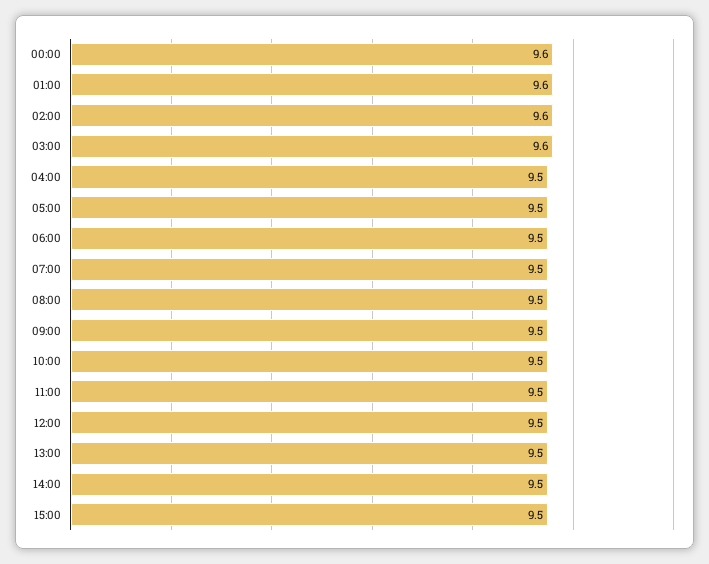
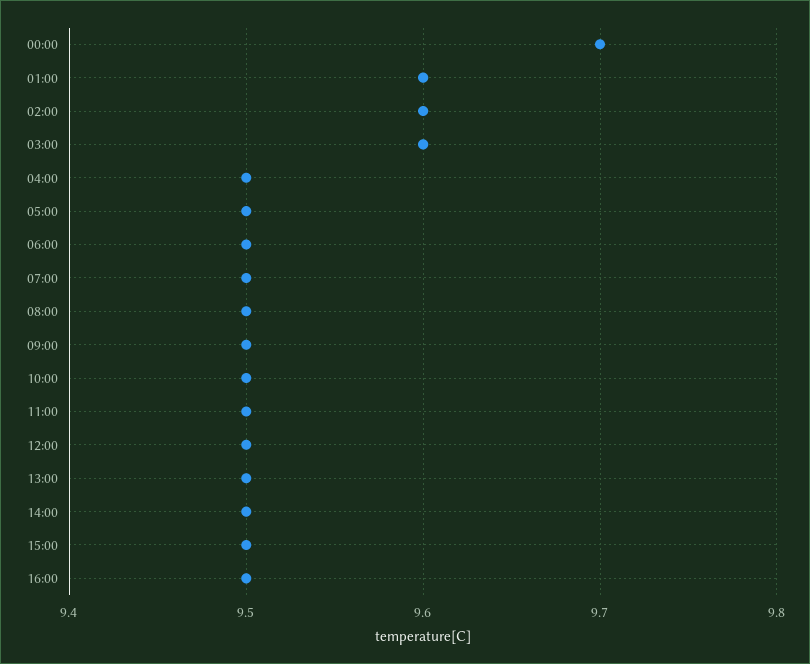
00:00: 9.6 -> 9.7
16:00: none -> 9.5

